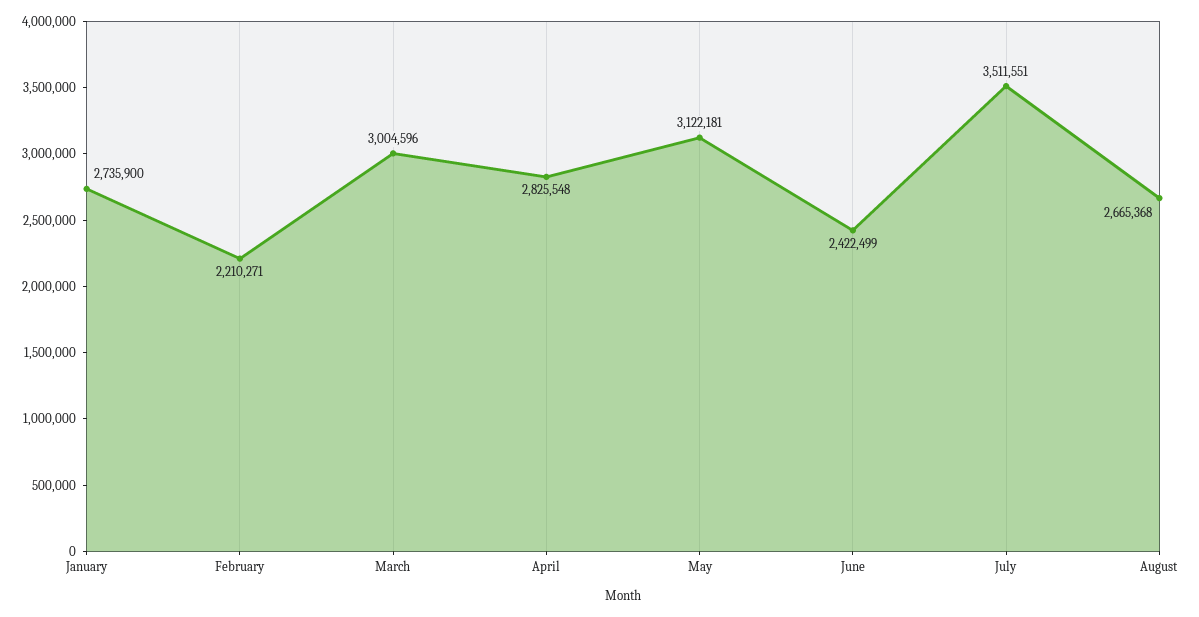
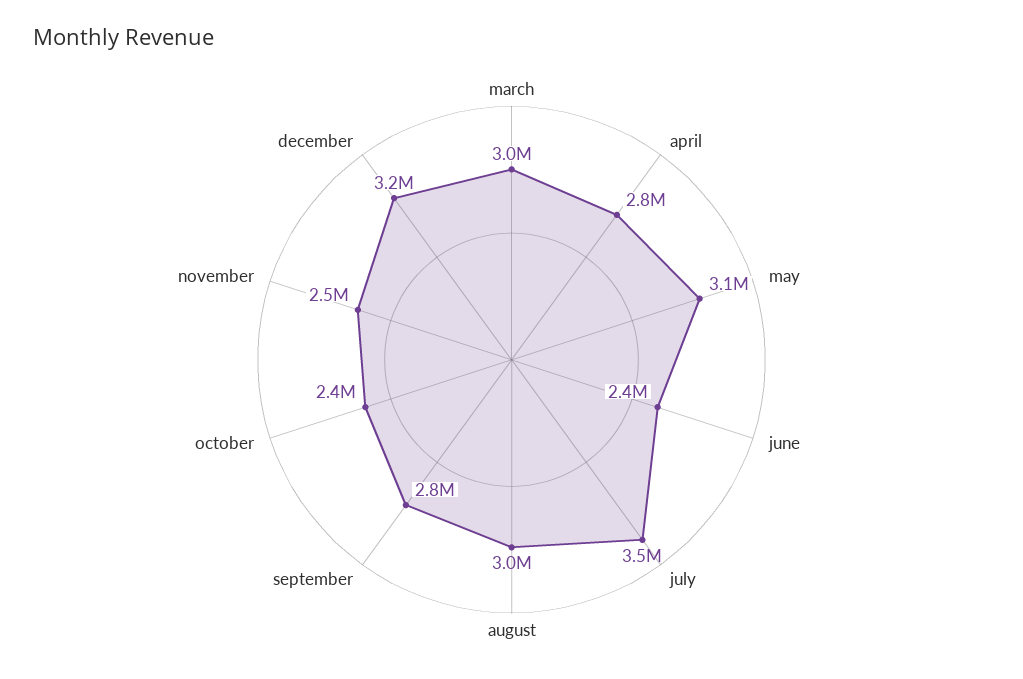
January: 2735900 -> none
February: 2210271 -> none
August: 2665368 -> 3000000
september: none -> 2800000
october: none -> 2400000
november: none -> 2500000
december: none -> 3200000

